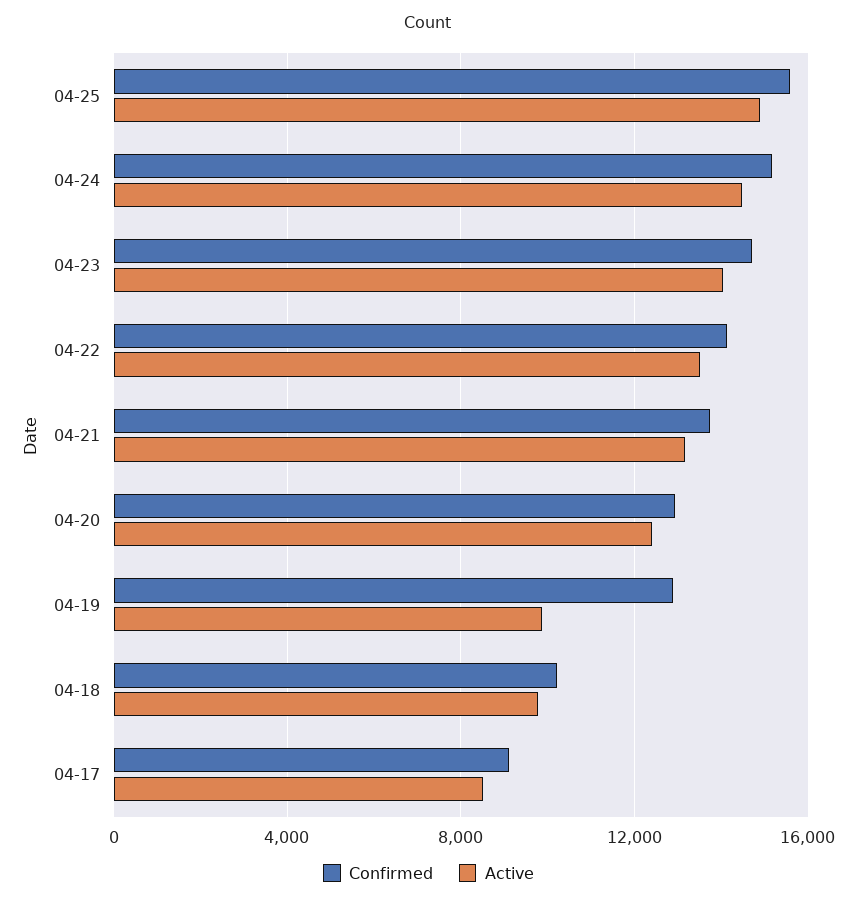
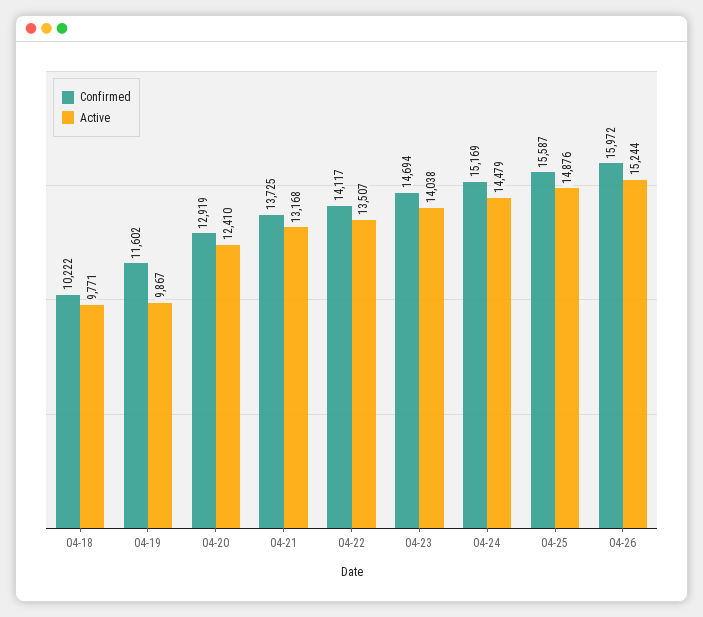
Confirmed, 04-19: 13000 -> 11602
Confirmed, 04-17: 9000 -> none
Active, 04-17: 8500 -> none
Confirmed, 04-26: none -> 15972
Active, 04-26: none -> 15244

